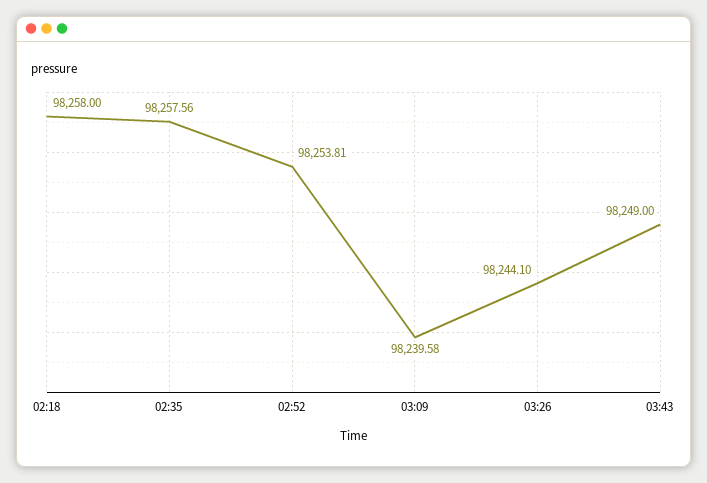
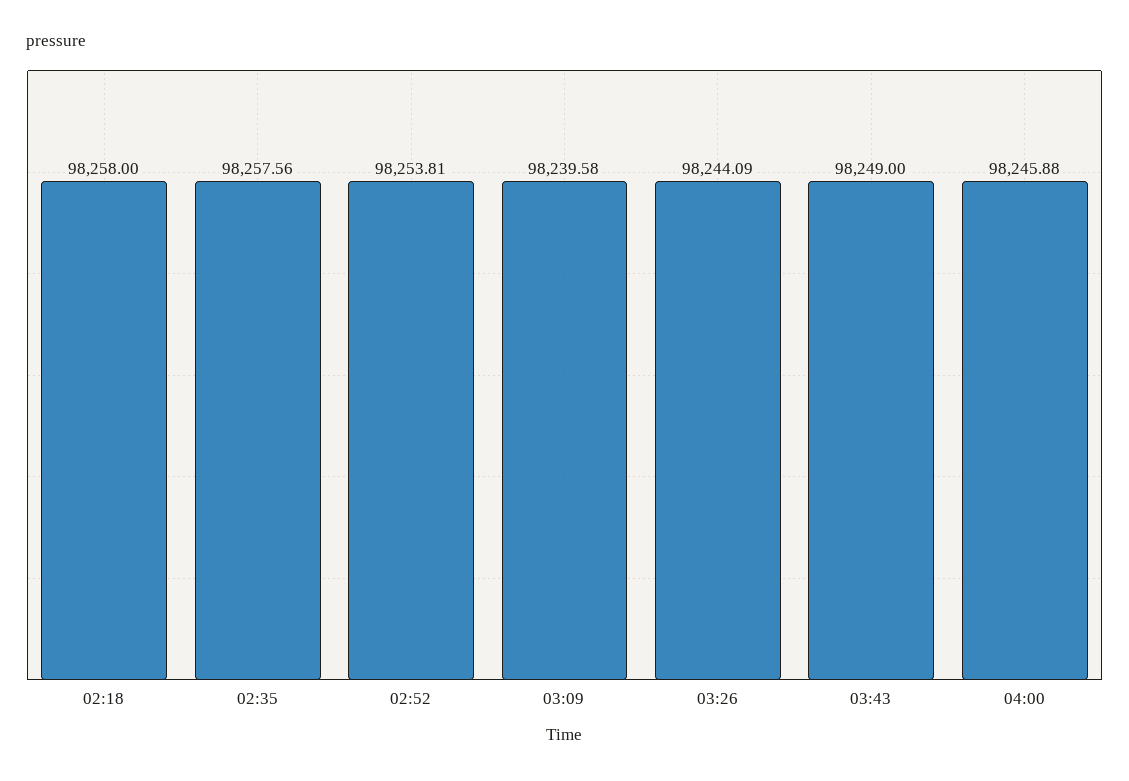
03:26: 98244.1 -> 98244.09
04:00: none -> 98245.88

